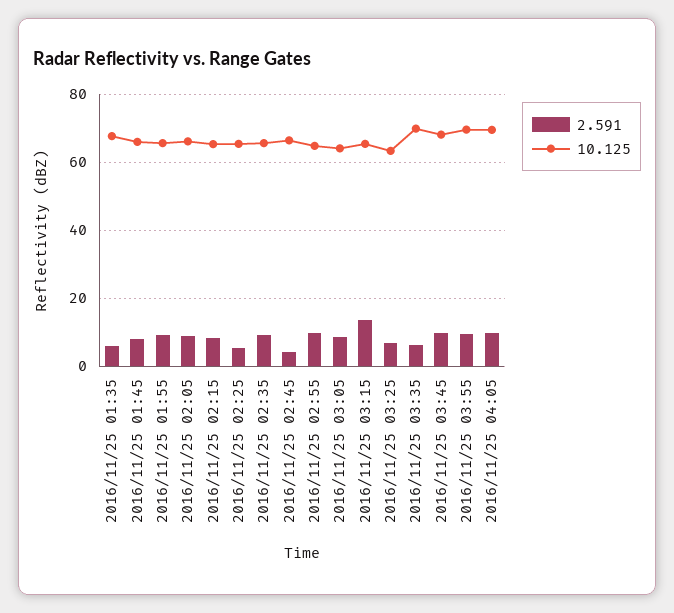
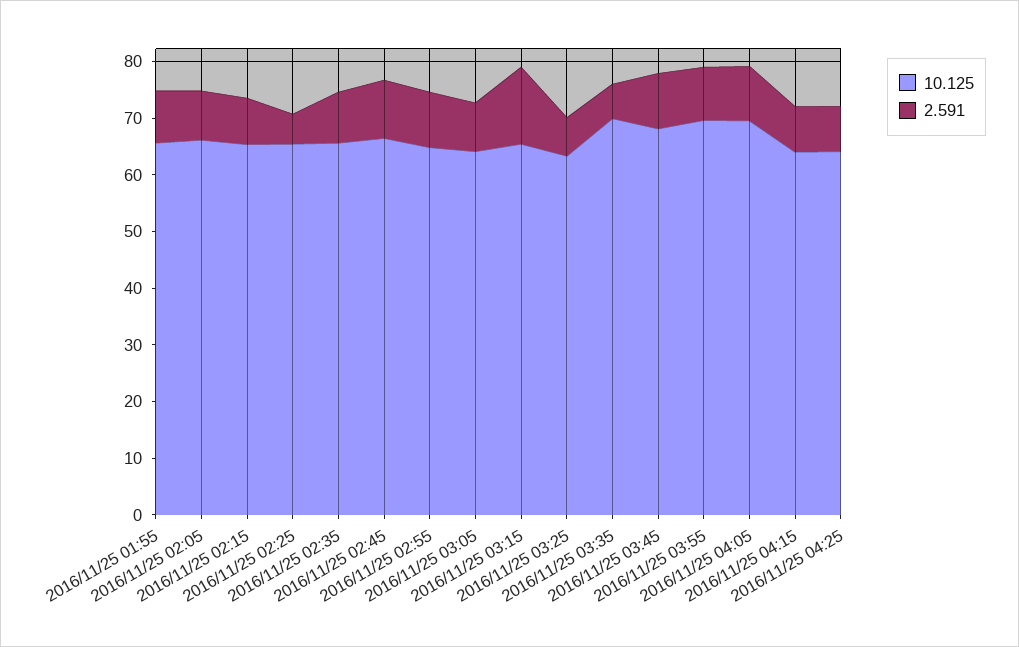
2.591, 2016/11/25 01:35: 6 -> none
10.125, 2016/11/25 01:35: 68 -> none
2.591, 2016/11/25 01:45: 8 -> none
10.125, 2016/11/25 01:45: 66 -> none
2.591, 2016/11/25 02:45: 4 -> 10
10.125, 2016/11/25 04:15: none -> 64
2.591, 2016/11/25 04:15: none -> 8
10.125, 2016/11/25 04:25: none -> 64
2.591, 2016/11/25 04:25: none -> 8

